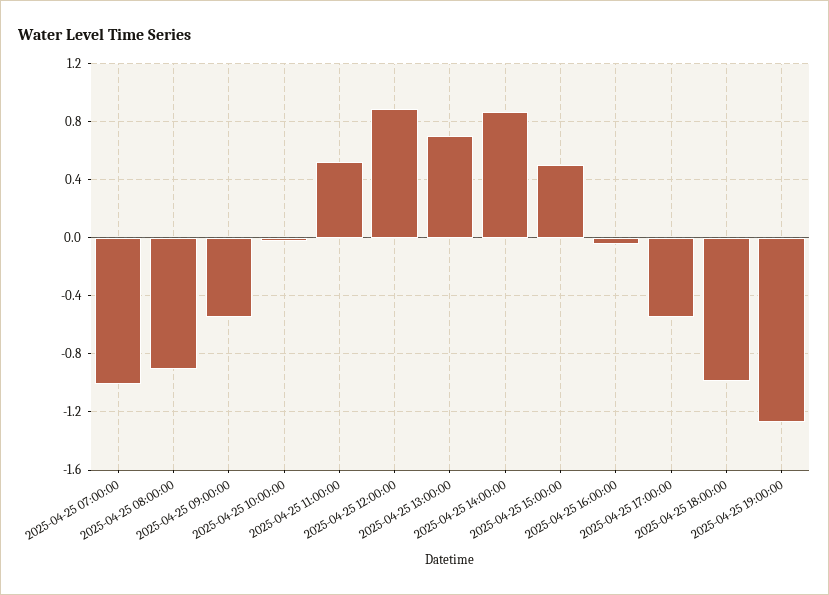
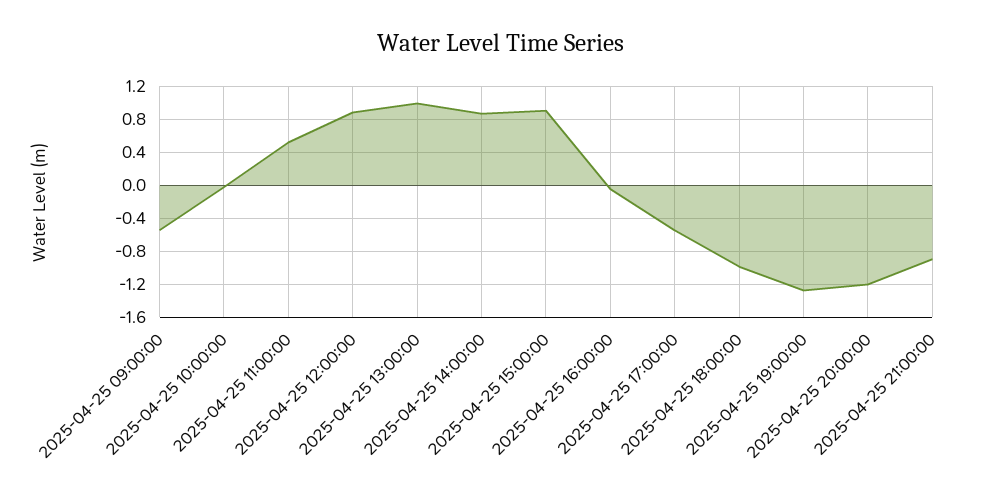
2025-04-25 07:00:00: -1 -> none
2025-04-25 08:00:00: -0.9 -> none
2025-04-25 13:00:00: 0.7 -> 1
2025-04-25 15:00:00: 0.5 -> 0.9
2025-04-25 20:00:00: none -> -1.2
2025-04-25 21:00:00: none -> -0.9

